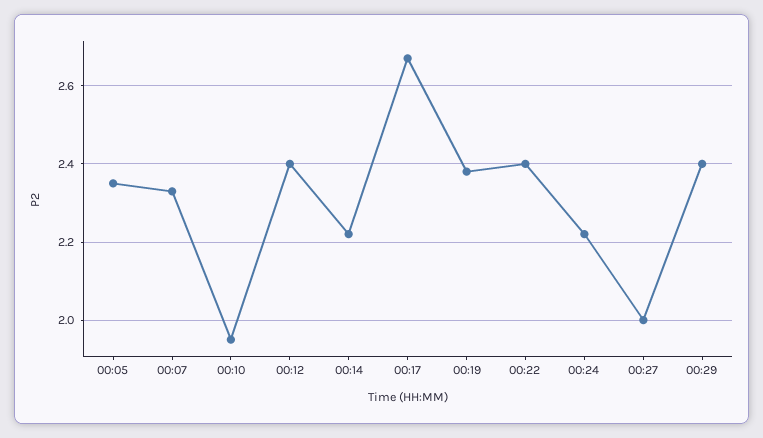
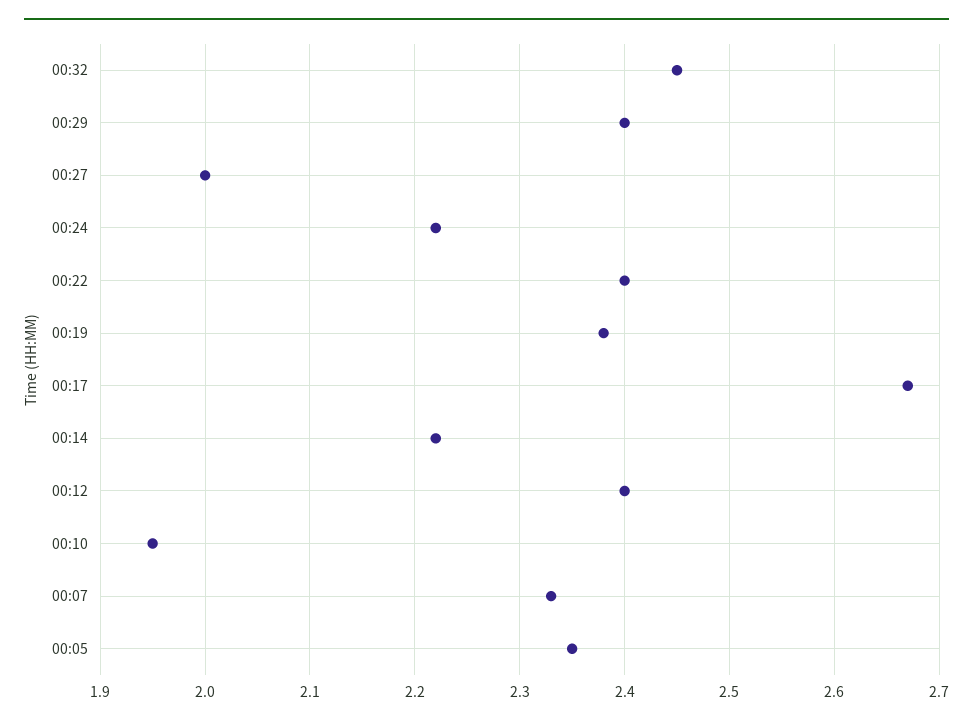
00:32: none -> 2.45

